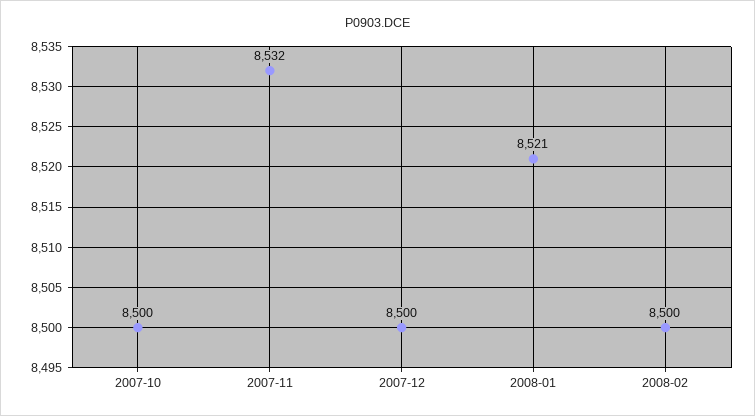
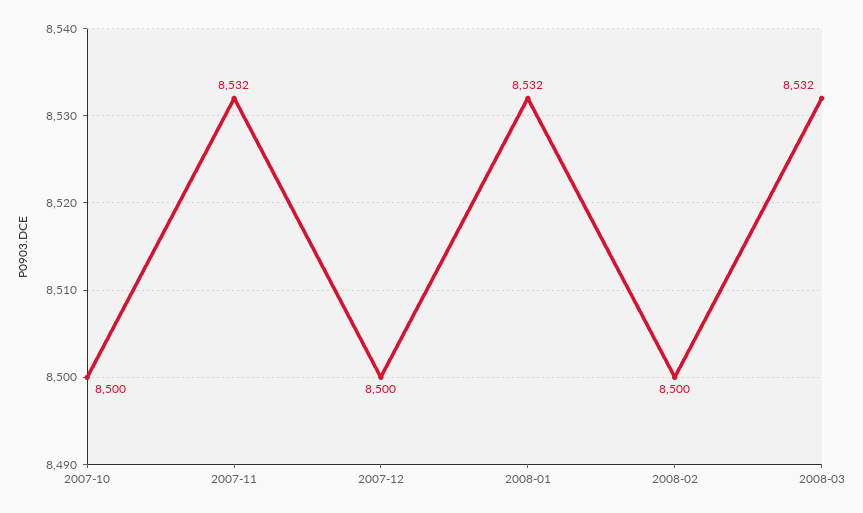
2008-01: 8521 -> 8532
2008-03: none -> 8532

